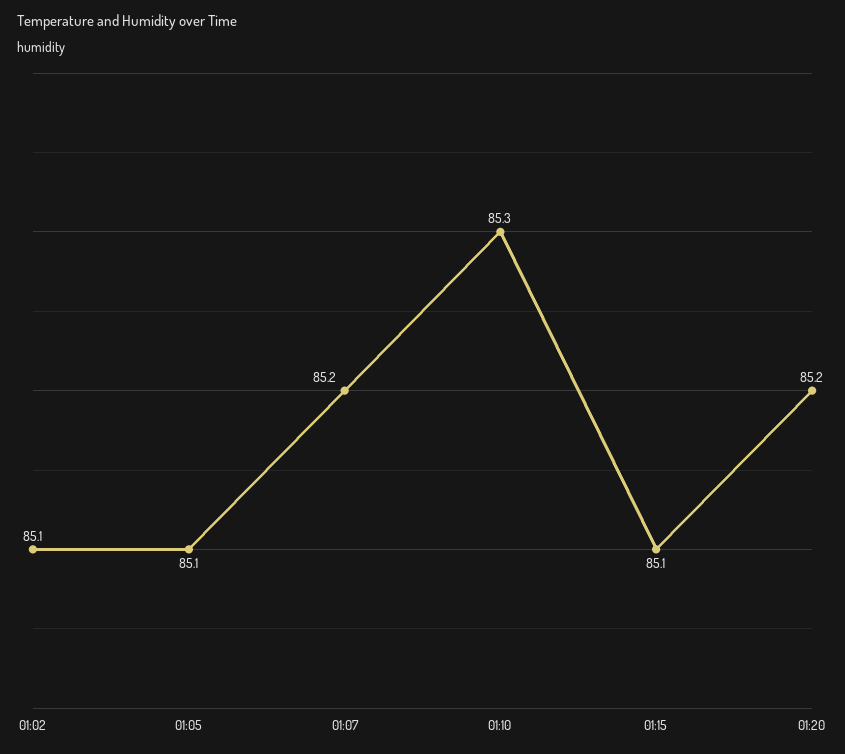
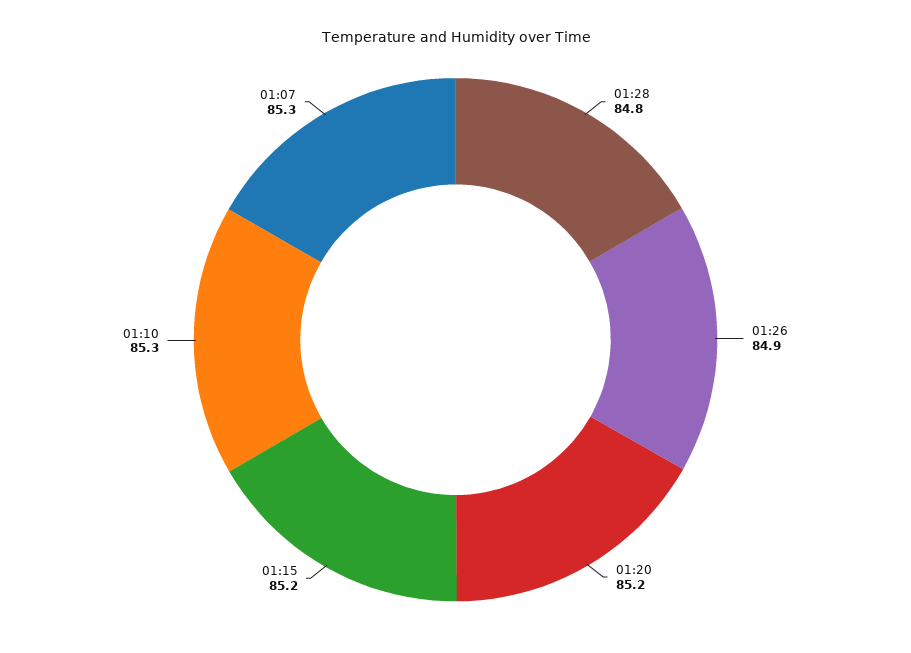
01:02: 85.1 -> none
01:05: 85.1 -> none
01:07: 85.2 -> 85.3
01:15: 85.1 -> 85.2
01:28: none -> 84.8
01:26: none -> 84.9

